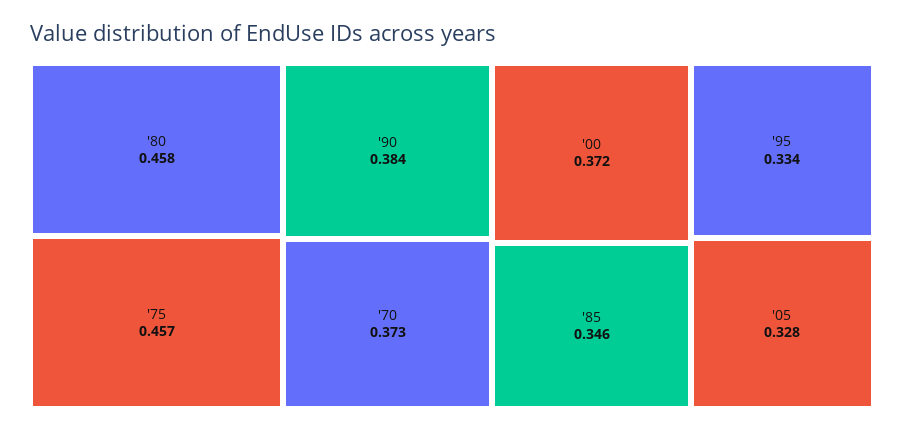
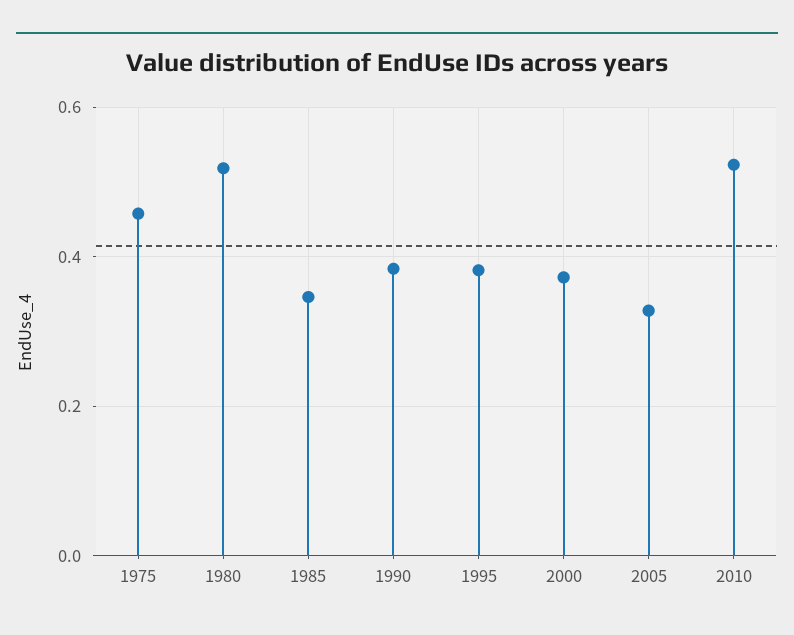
'80: 0.458 -> 0.52
'70: 0.373 -> none
'95: 0.334 -> 0.38
2010: none -> 0.52

